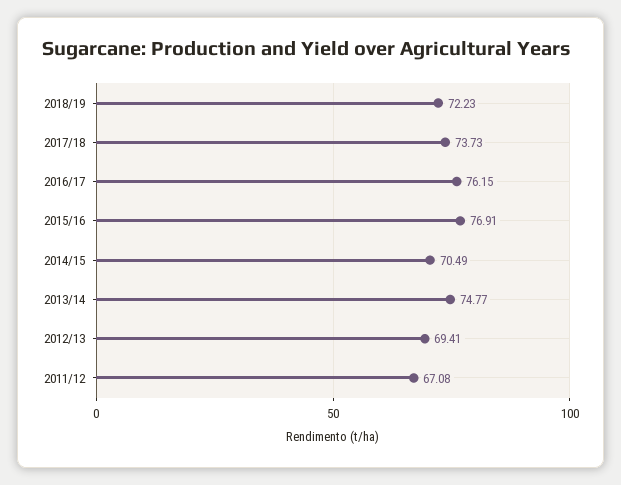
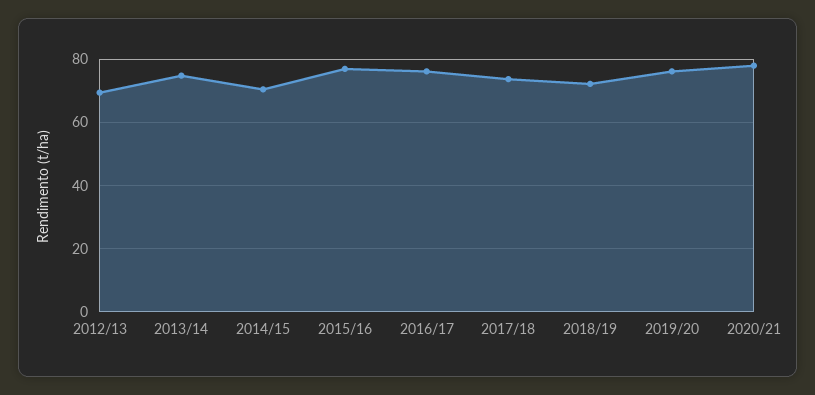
2011/12: 67.08 -> none
2019/20: none -> 76
2020/21: none -> 78

